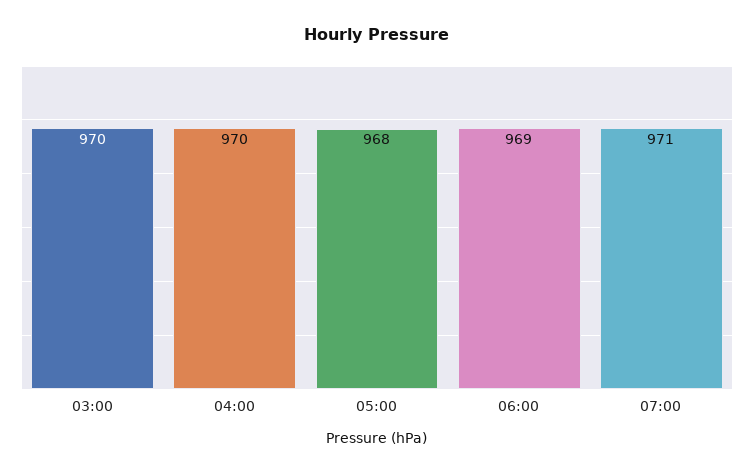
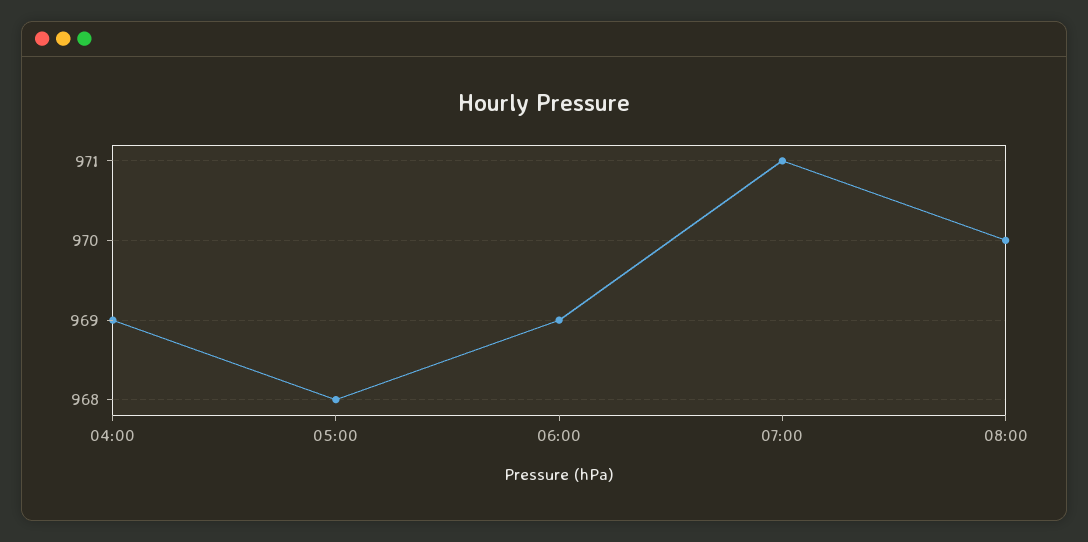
03:00: 970 -> none
04:00: 970 -> 969
08:00: none -> 970

